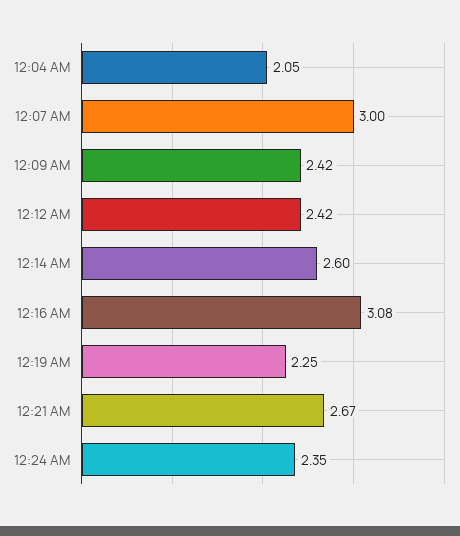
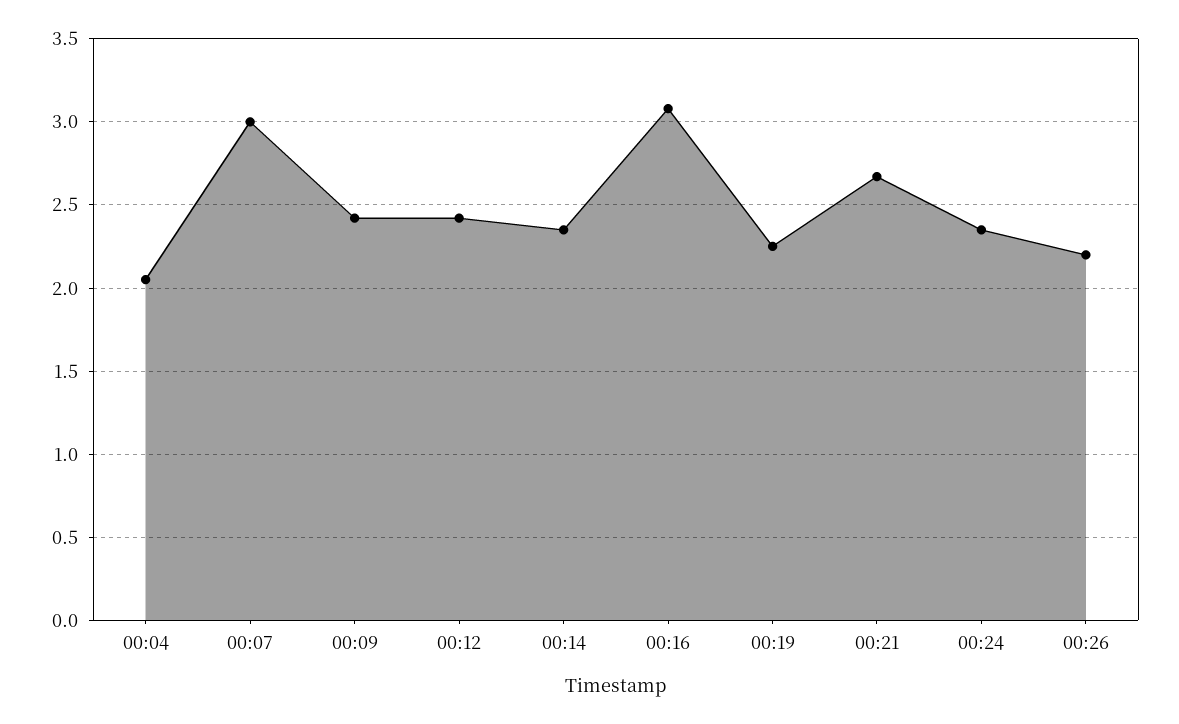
12:14 AM: 2.6 -> 2.35
00:26: none -> 2.2

